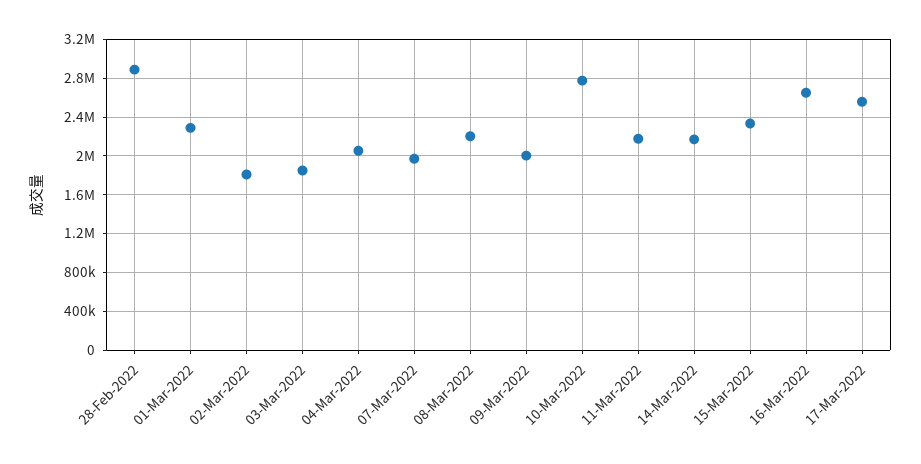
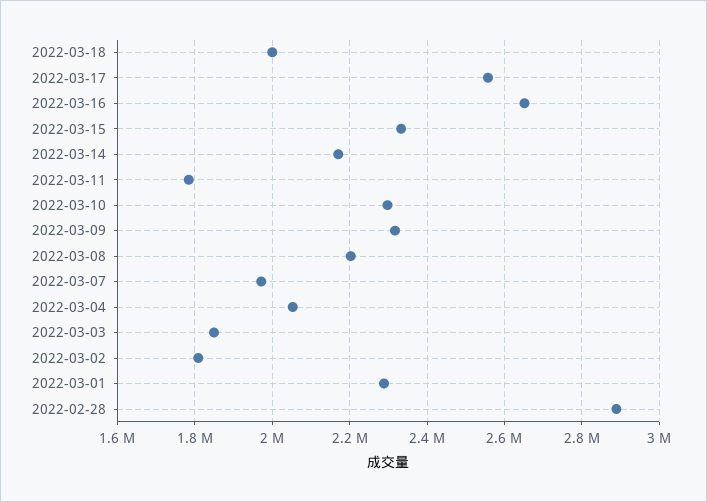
09-Mar-2022: 2000000 -> 2320000
10-Mar-2022: 2800000 -> 2300000
11-Mar-2022: 2200000 -> 1780000
2022-03-18: none -> 2000000

